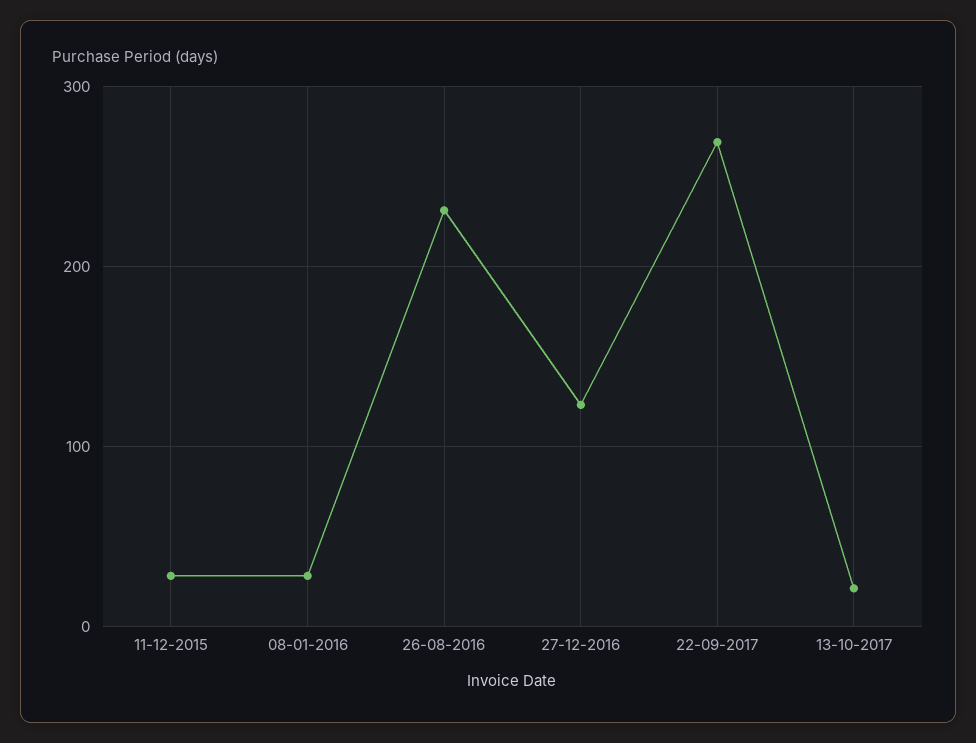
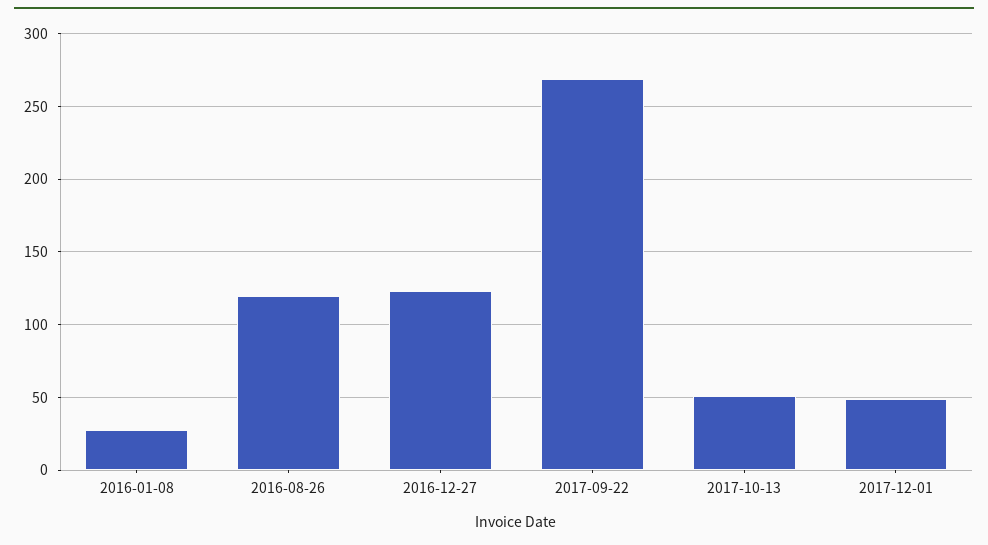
11-12-2015: 30 -> none
26-08-2016: 230 -> 120
13-10-2017: 20 -> 50
2017-12-01: none -> 50

